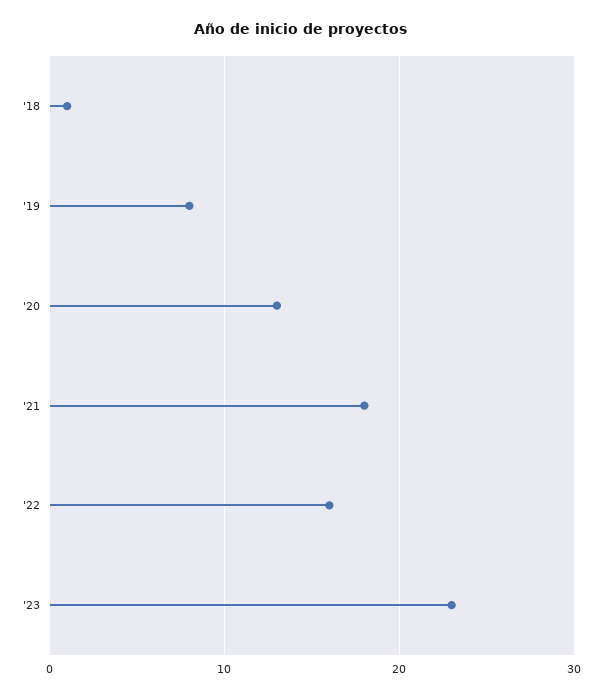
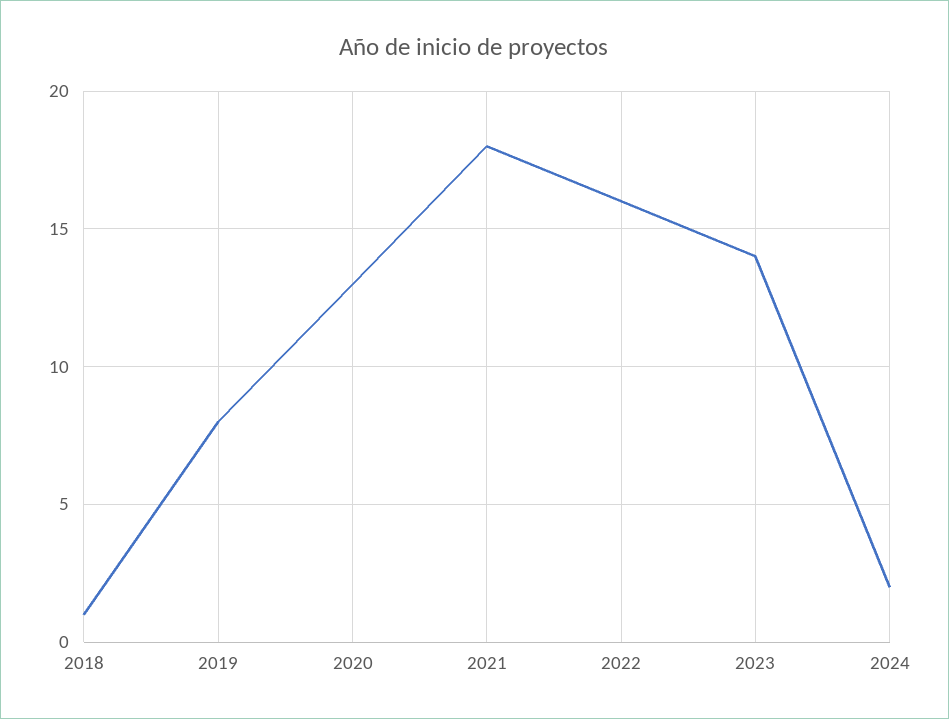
'23: 23 -> 14
2024: none -> 2

